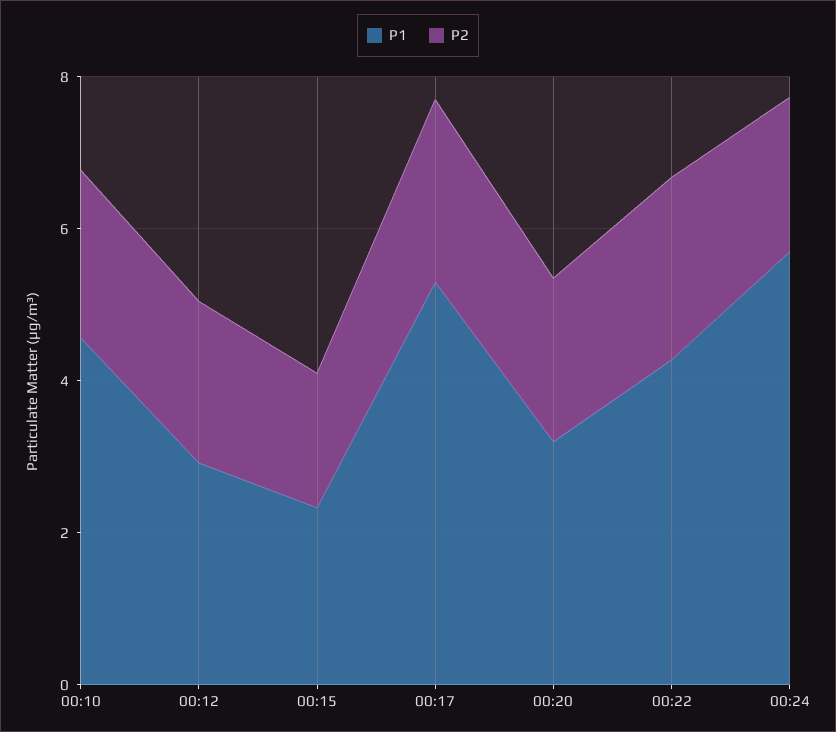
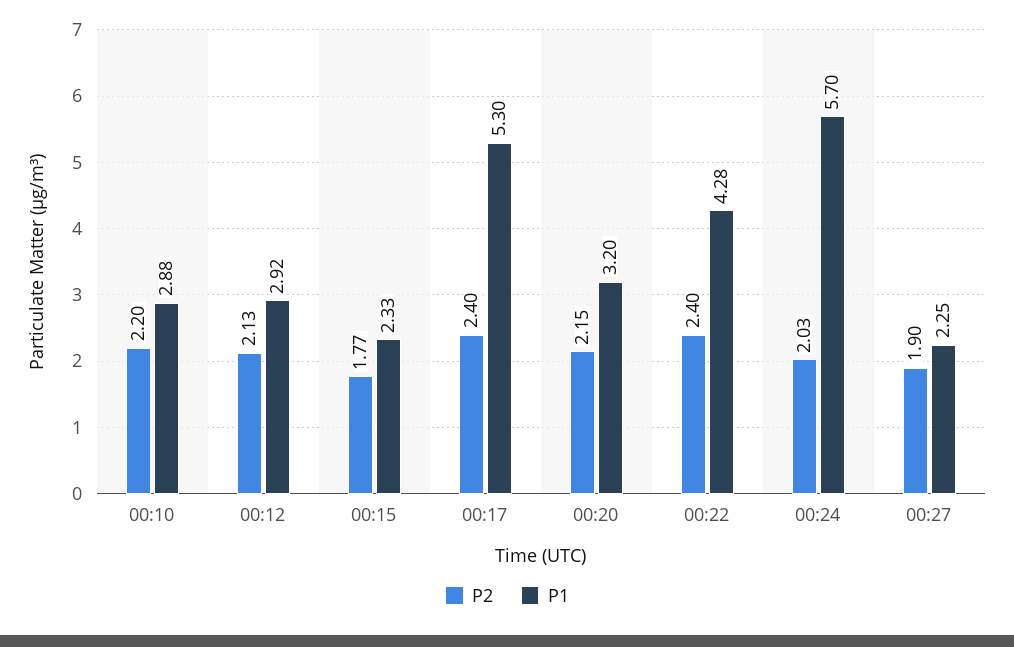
P1, 00:10: 4.5 -> 2.88
P2, 00:27: none -> 1.9
P1, 00:27: none -> 2.25

